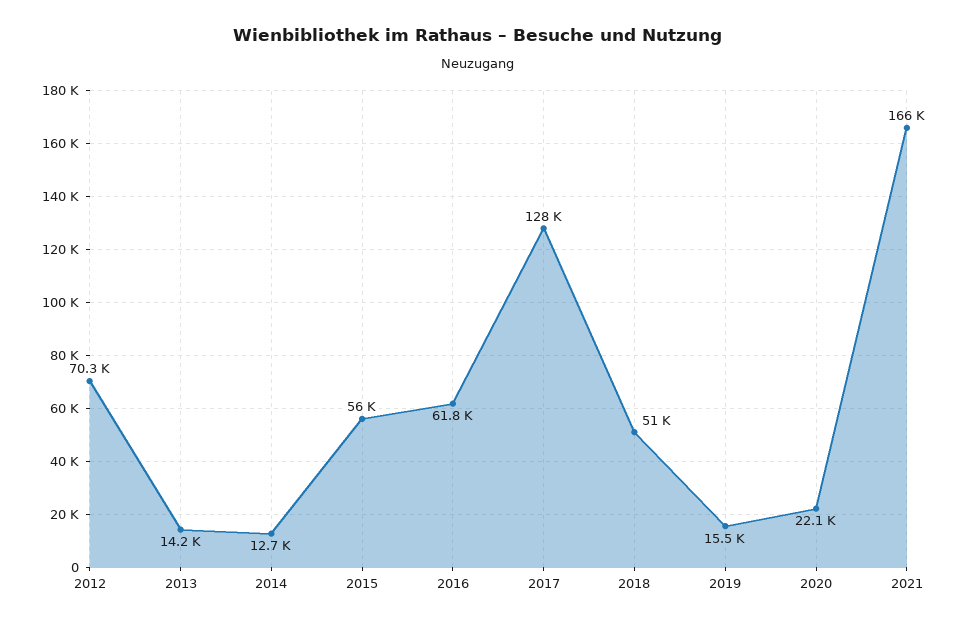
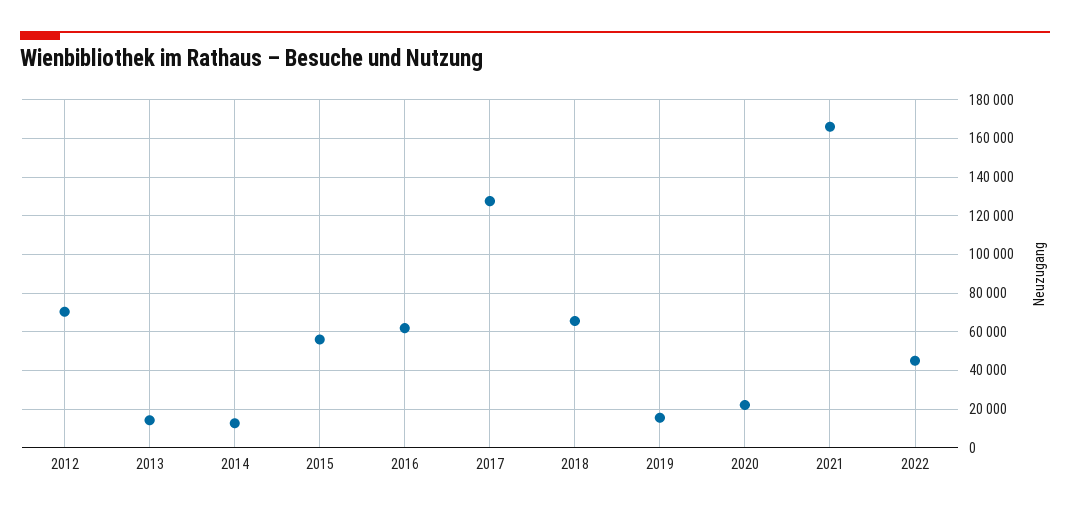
2018: 51000 -> 65000
2022: none -> 45000

